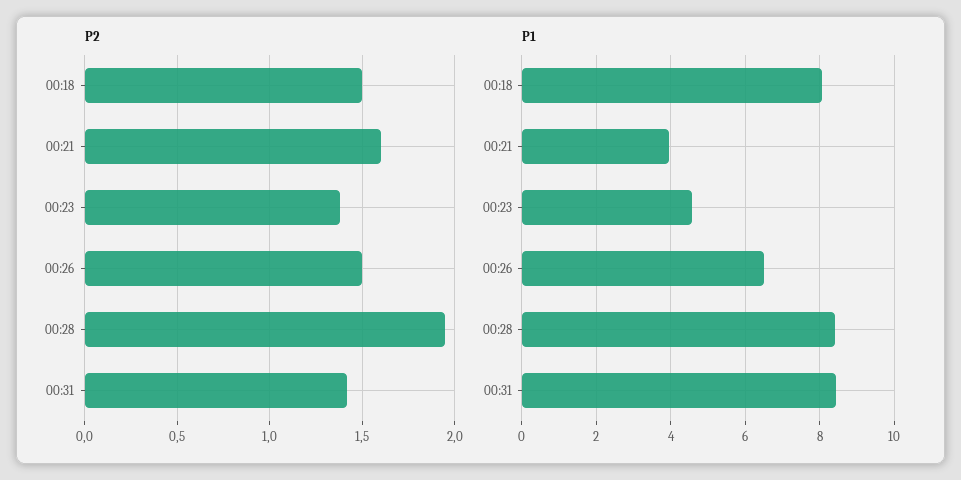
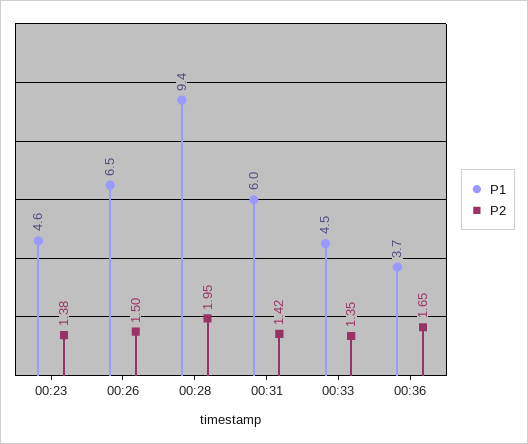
P2, 00:18: 1.5 -> none
P2, 00:21: 1.6 -> none
P1, 00:18: 8 -> none
P1, 00:21: 4 -> none
P1, 00:28: 8.4 -> 9.4
P1, 00:31: 8.4 -> 6
P1, 00:33: none -> 4.5
P2, 00:33: none -> 1.35
P1, 00:36: none -> 3.7
P2, 00:36: none -> 1.65

